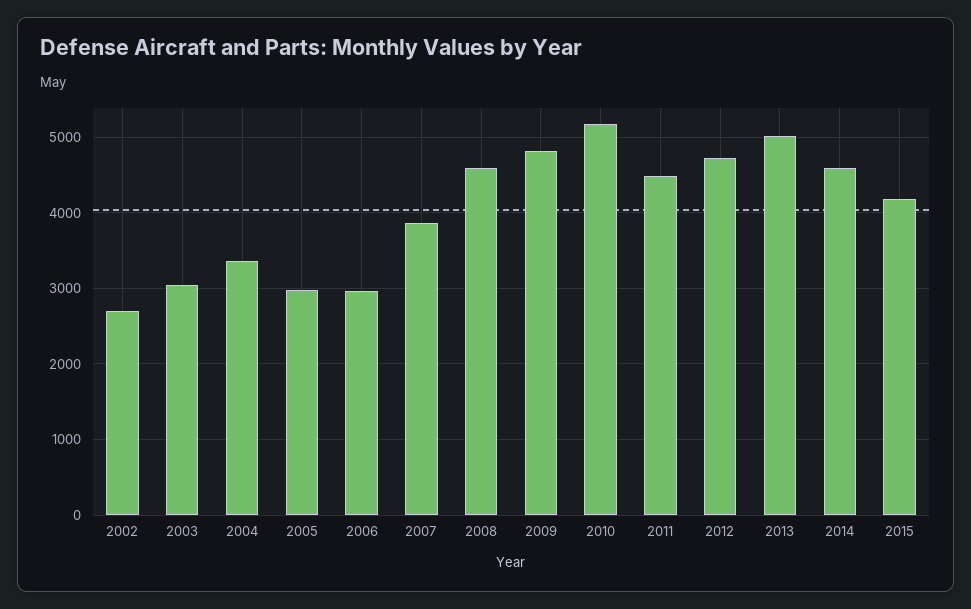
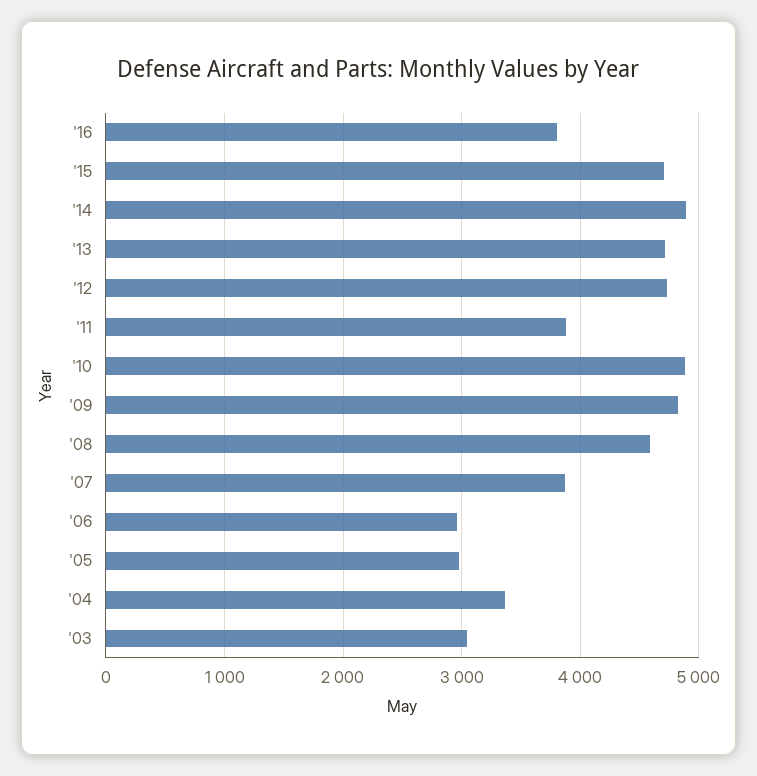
2002: 2700 -> none
2010: 5200 -> 4900
2011: 4500 -> 3900
2013: 5000 -> 4700
2014: 4600 -> 4900
2015: 4200 -> 4700
'16: none -> 3800

